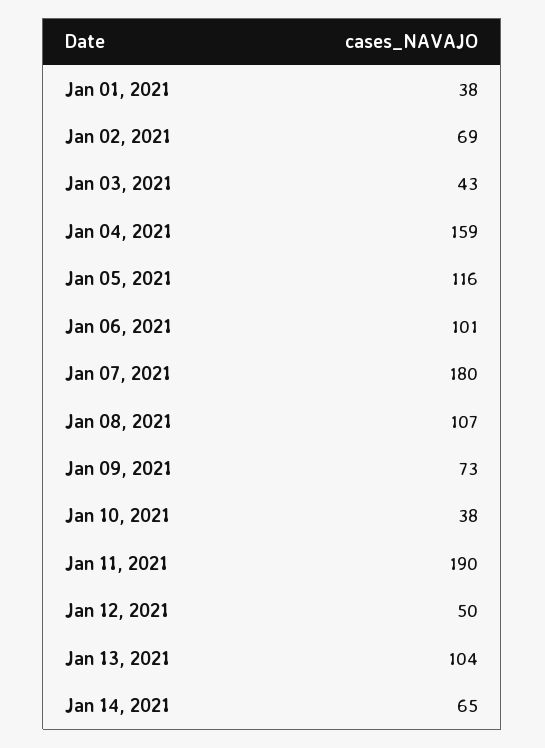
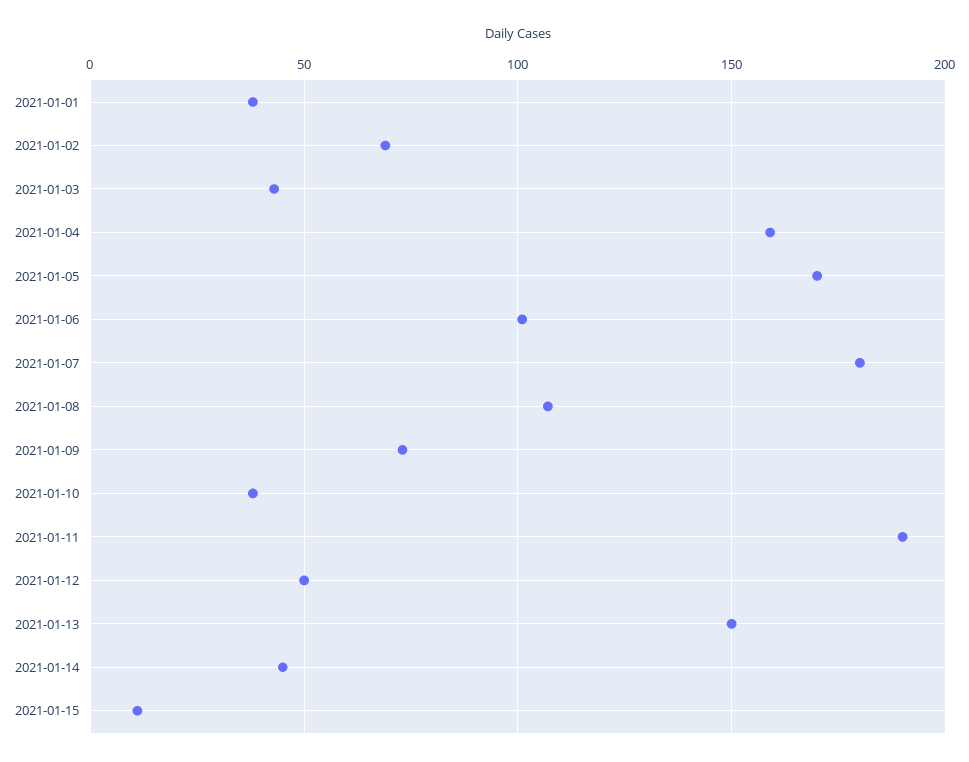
Jan 05, 2021: 116 -> 170
Jan 13, 2021: 104 -> 150
Jan 14, 2021: 65 -> 45
2021-01-15: none -> 10

